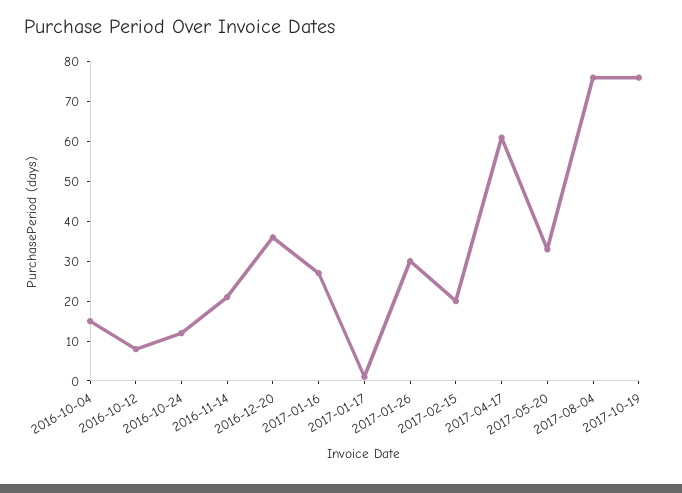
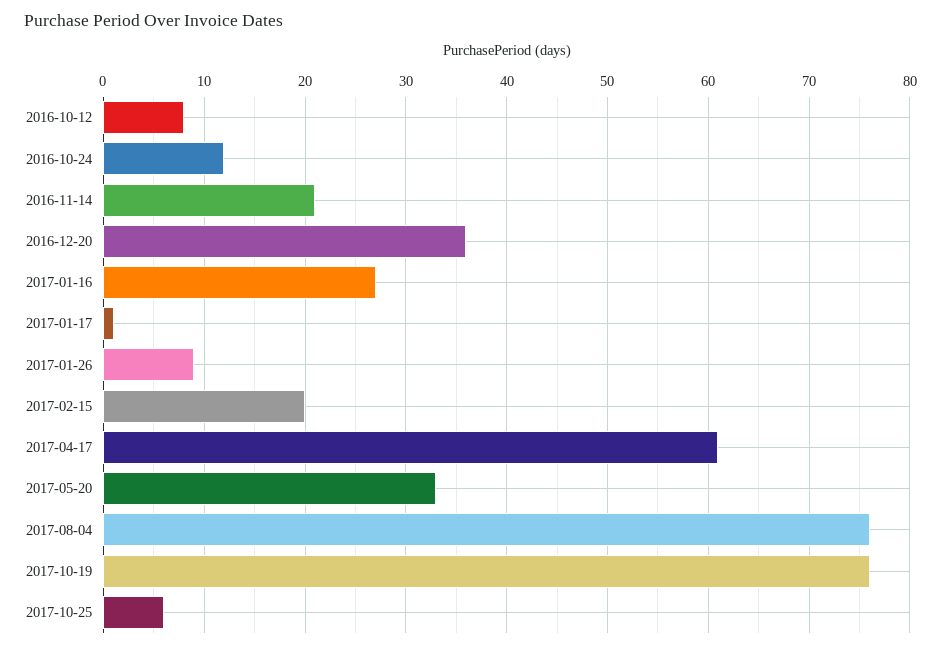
2016-10-04: 15 -> none
2017-01-26: 30 -> 9
2017-10-25: none -> 6

